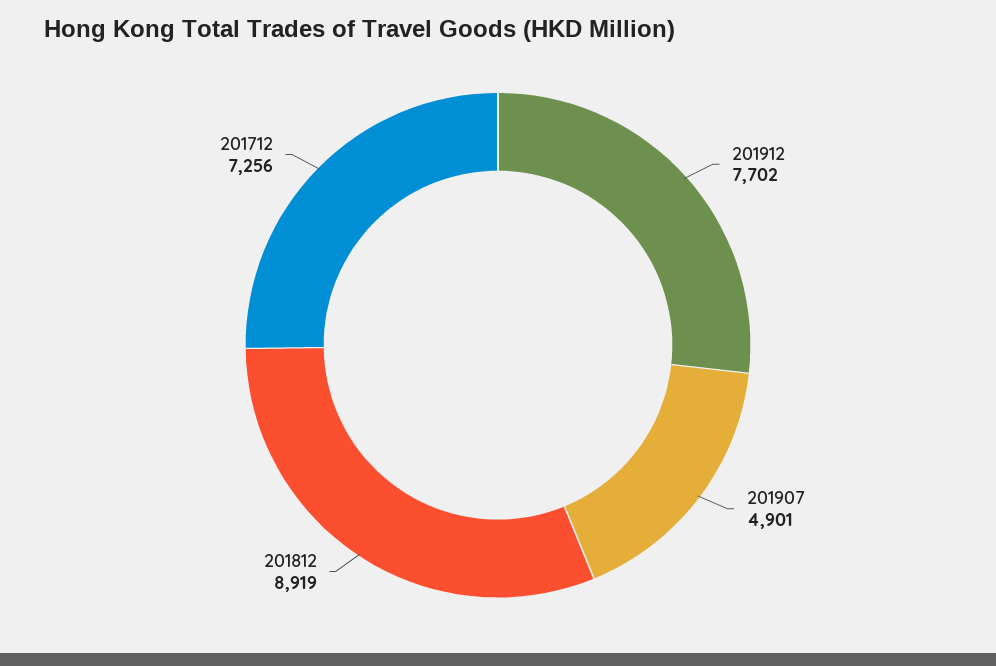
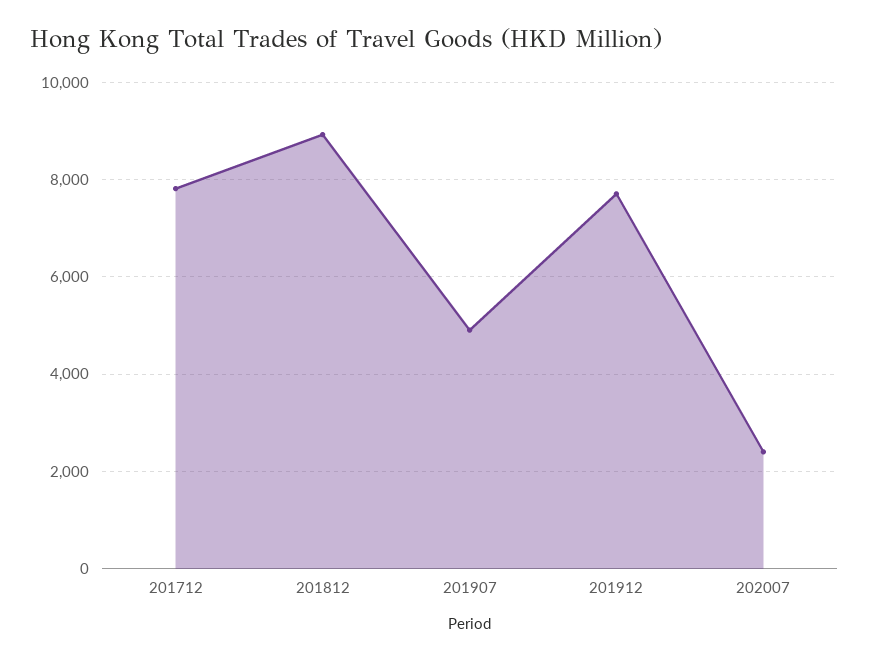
201712: 7256 -> 7800
202007: none -> 2400

